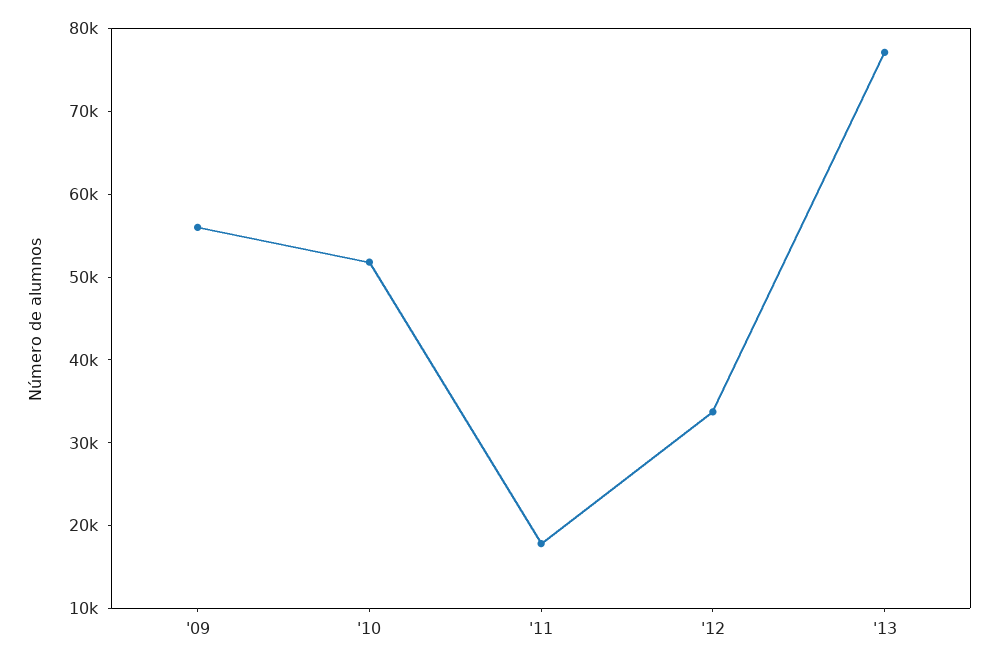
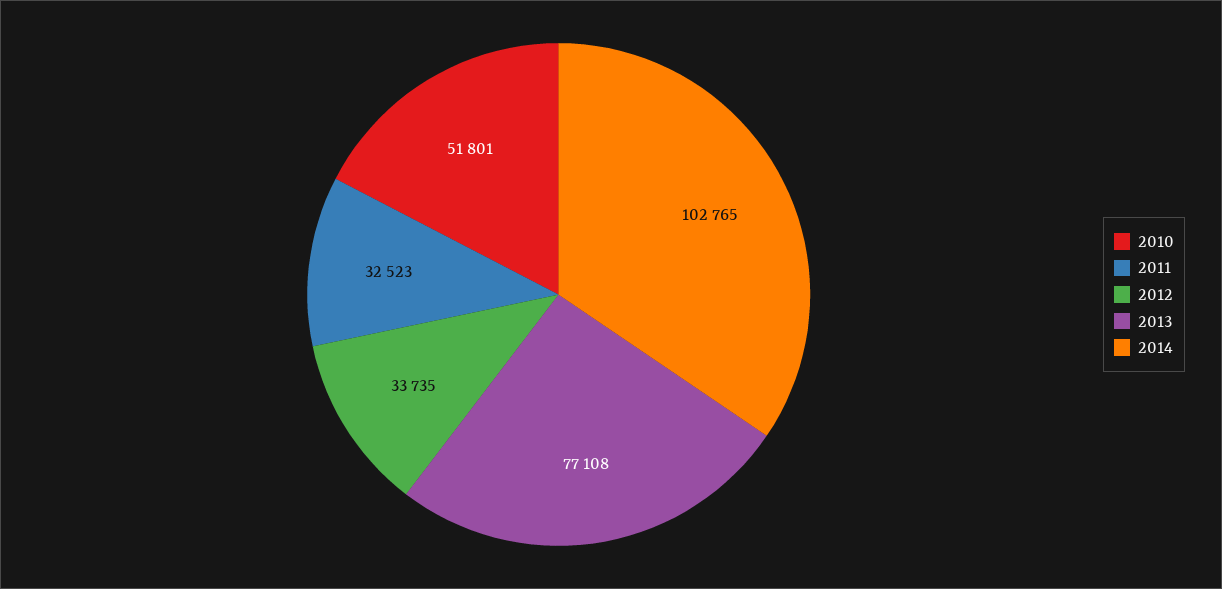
'09: 56000 -> none
'11: 18000 -> 32523
2014: none -> 102765

